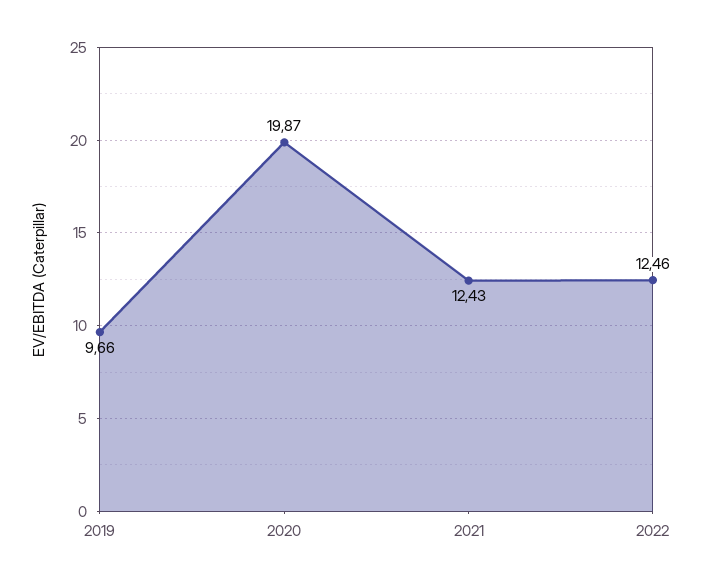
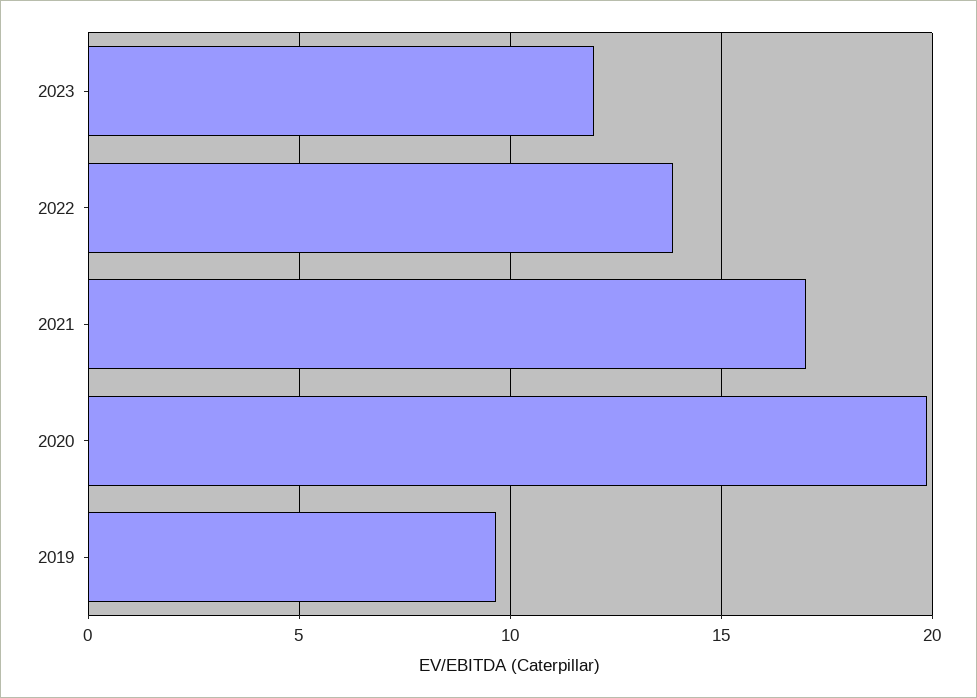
2021: 12.43 -> 17
2022: 12.46 -> 14
2023: none -> 12

